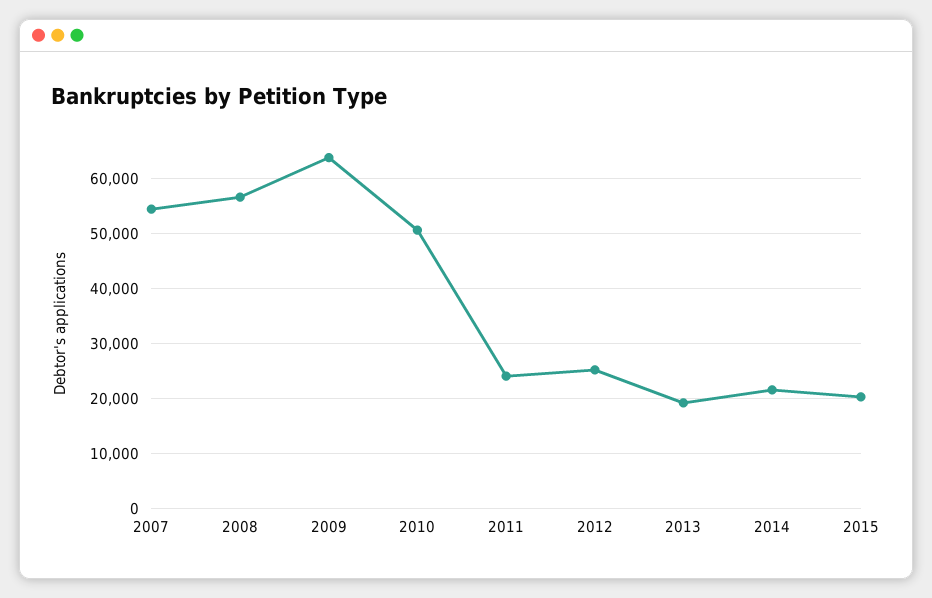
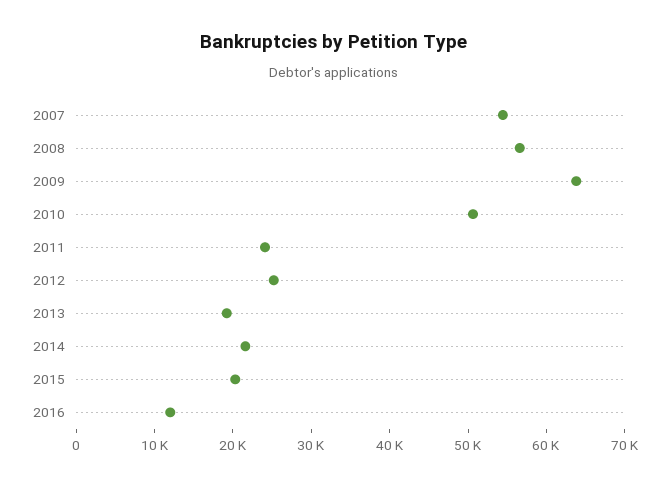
2016: none -> 12000

